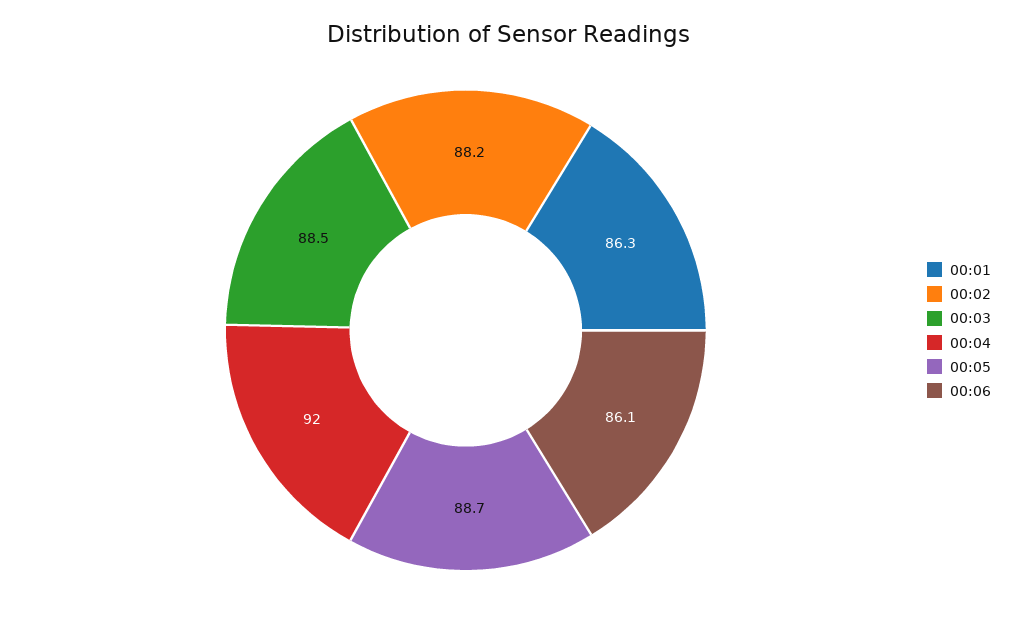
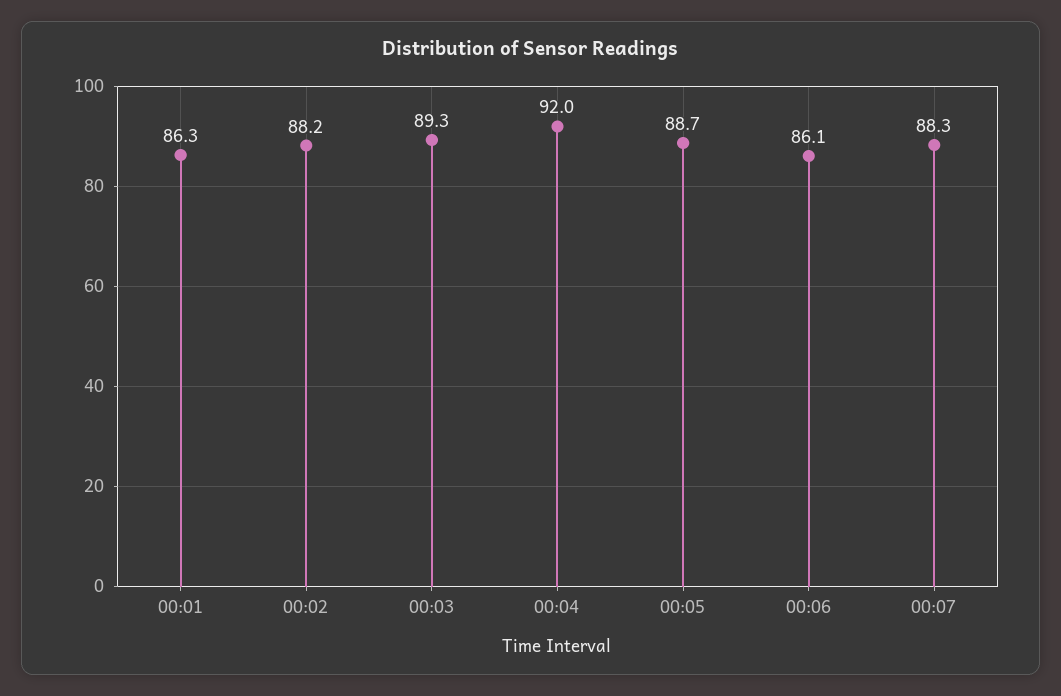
00:03: 88.5 -> 89.3
00:07: none -> 88.3

